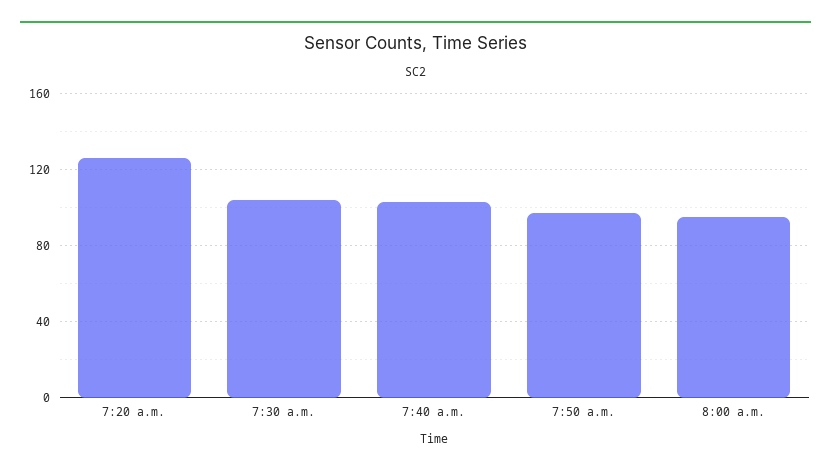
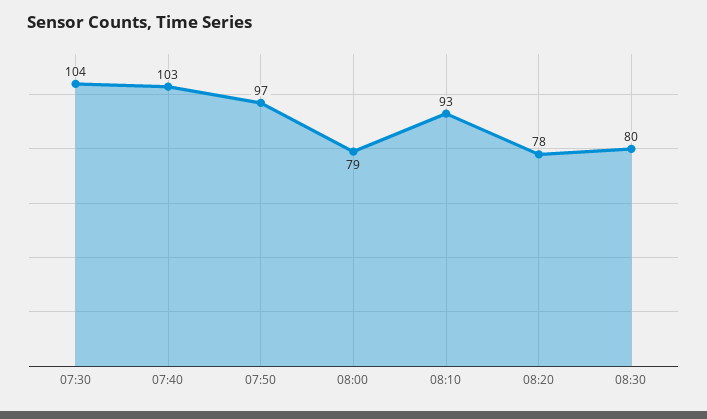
7:20 a.m.: 125 -> none
8:00 a.m.: 95 -> 79
08:10: none -> 93
08:20: none -> 78
08:30: none -> 80

